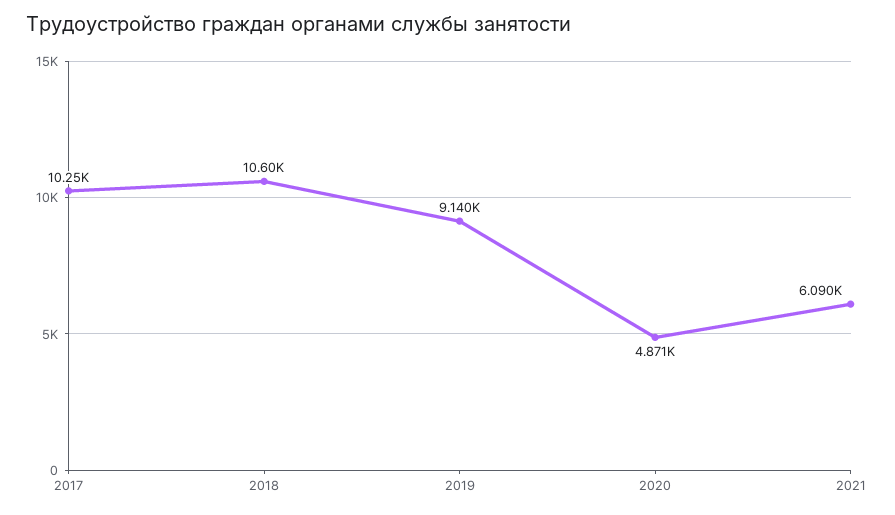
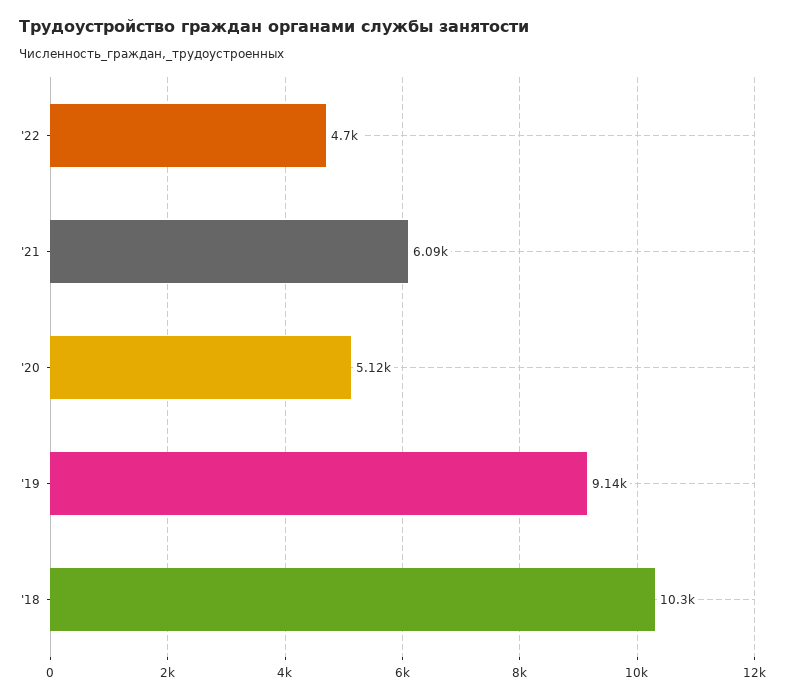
2017: 10250 -> none
2018: 10600 -> 10300
2020: 4871 -> 5120
'22: none -> 4700

